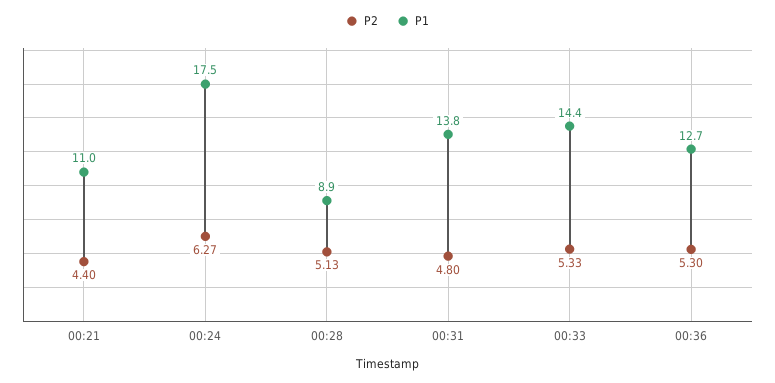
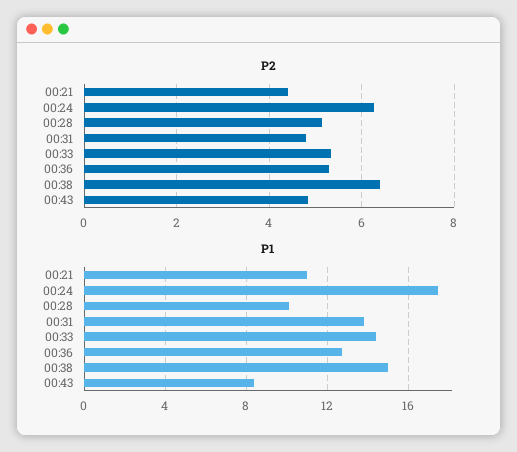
P1, 00:28: 8.9 -> 10
P2, 00:38: none -> 6.4
P2, 00:43: none -> 4.8
P1, 00:38: none -> 15
P1, 00:43: none -> 8.5

